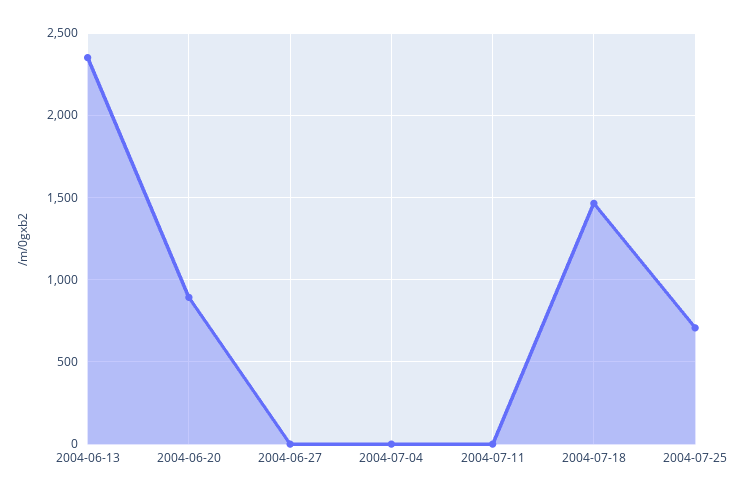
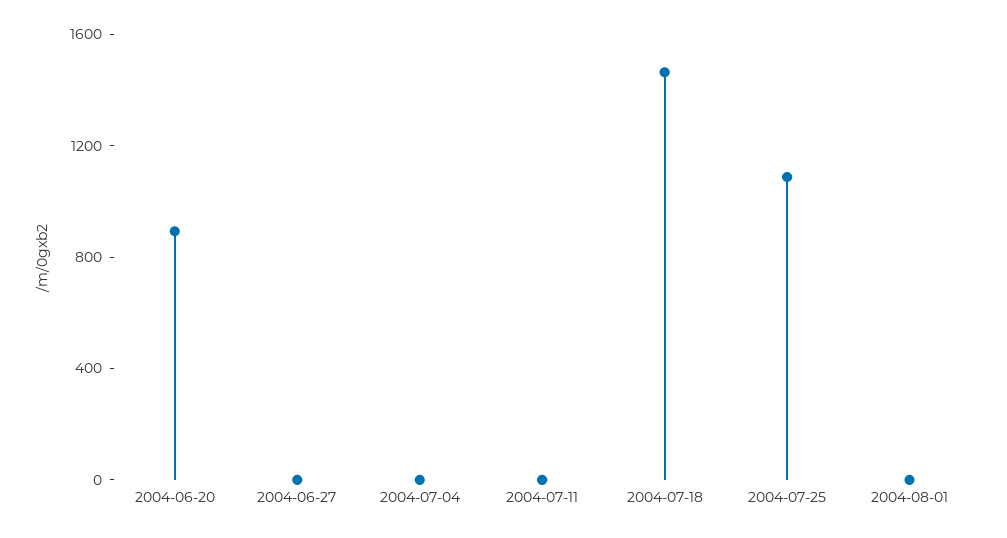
2004-06-13: 2350 -> none
2004-07-25: 700 -> 1100
2004-08-01: none -> 0

